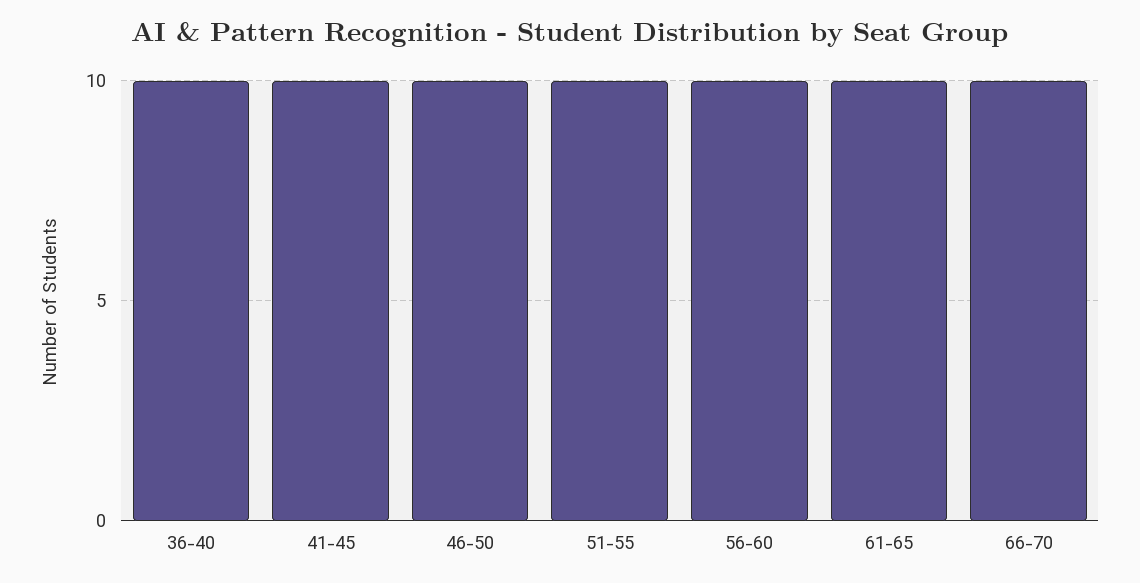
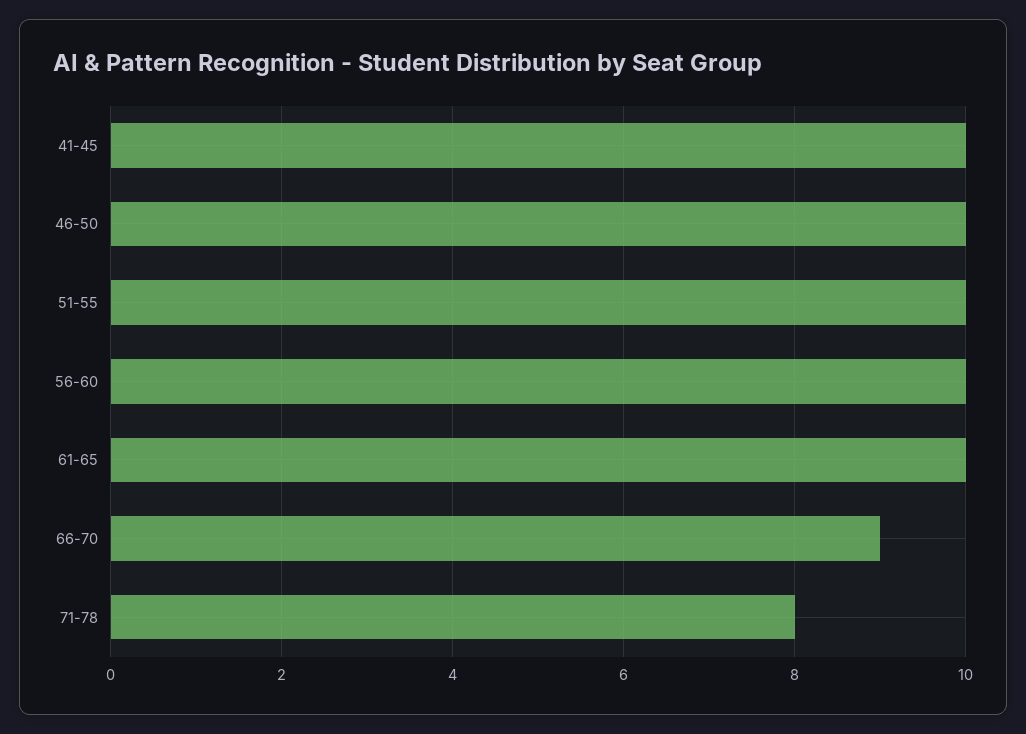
36-40: 10 -> none
66-70: 10 -> 9
71-78: none -> 8

